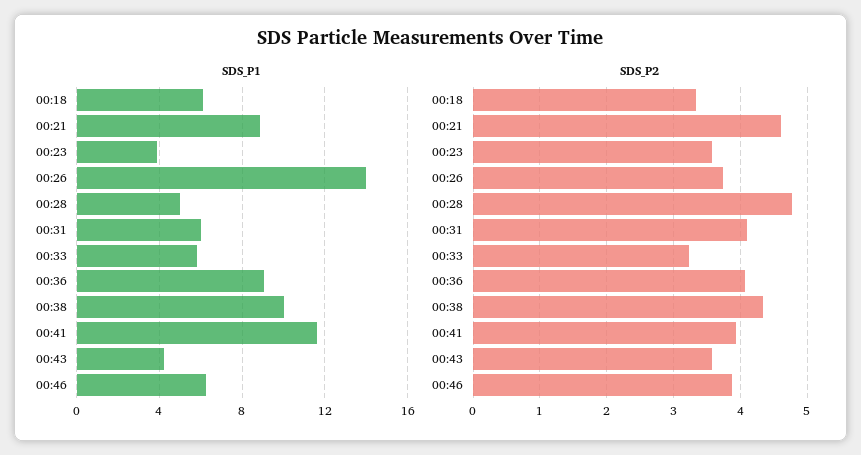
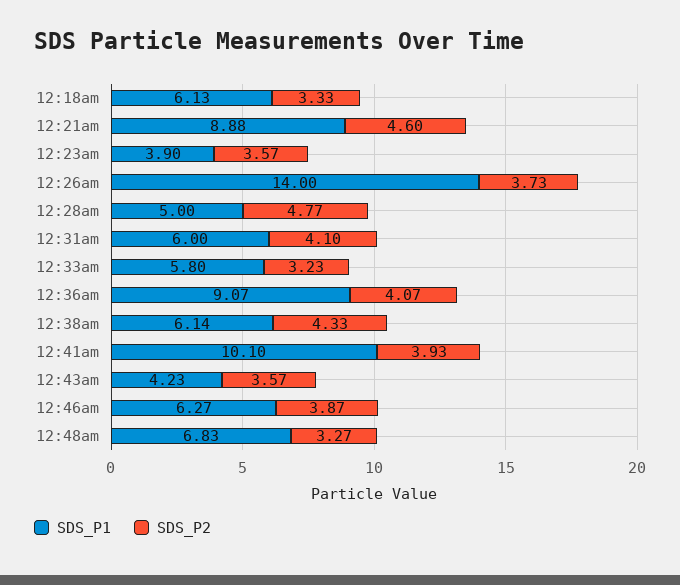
SDS_P1, 00:38: 10 -> 6.14
SDS_P1, 00:41: 11.5 -> 10.1
SDS_P1, 12:48am: none -> 6.83
SDS_P2, 12:48am: none -> 3.27

